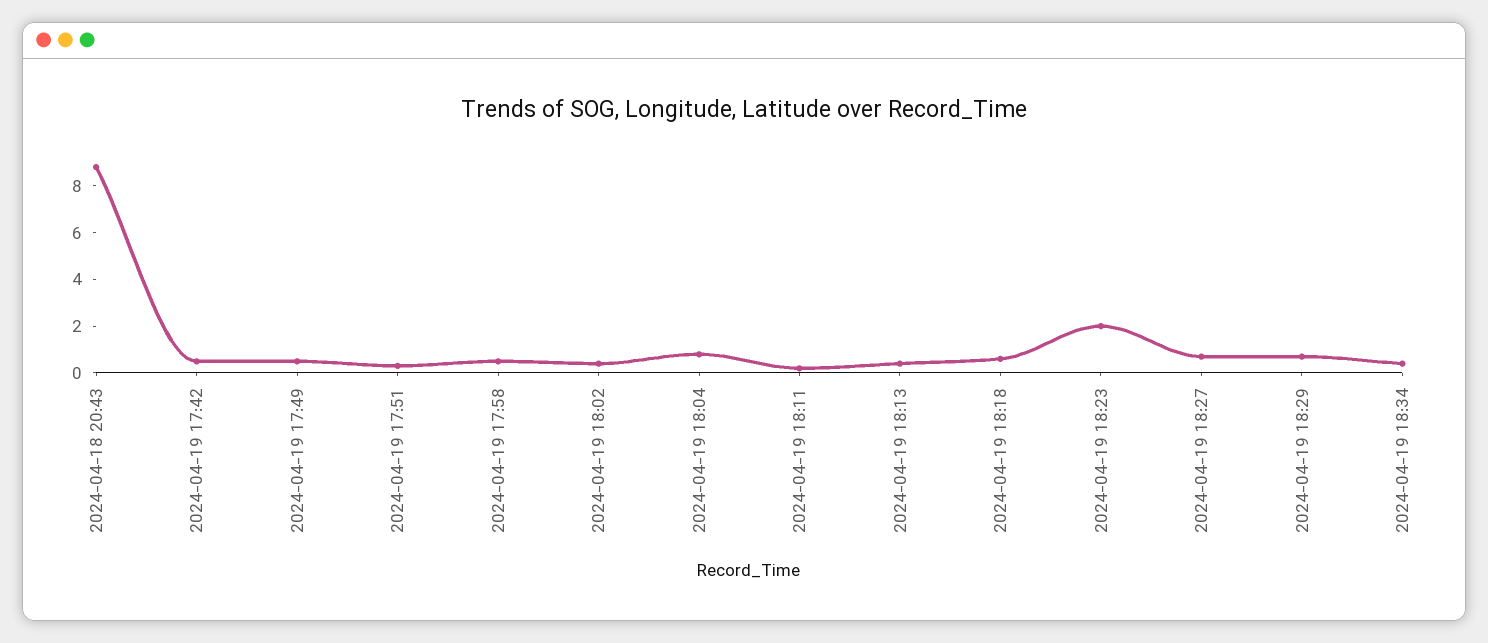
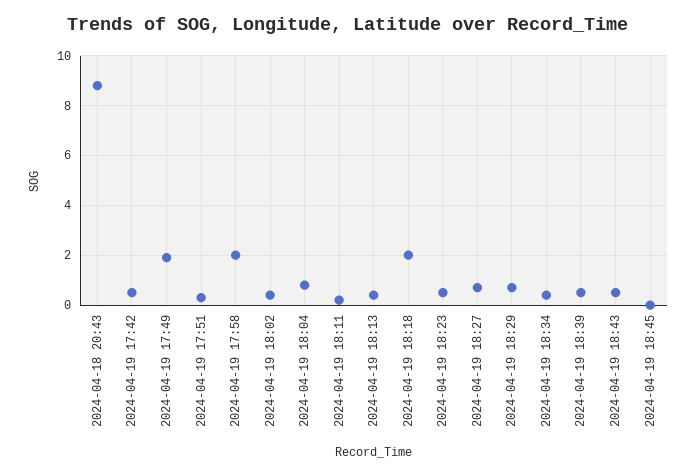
2024-04-19 17:49: 0.5 -> 2
2024-04-19 17:58: 0.5 -> 2
2024-04-19 18:18: 0.5 -> 2
2024-04-19 18:23: 2 -> 0.5
2024-04-19 18:39: none -> 0.5
2024-04-19 18:43: none -> 0.5
2024-04-19 18:45: none -> 0

